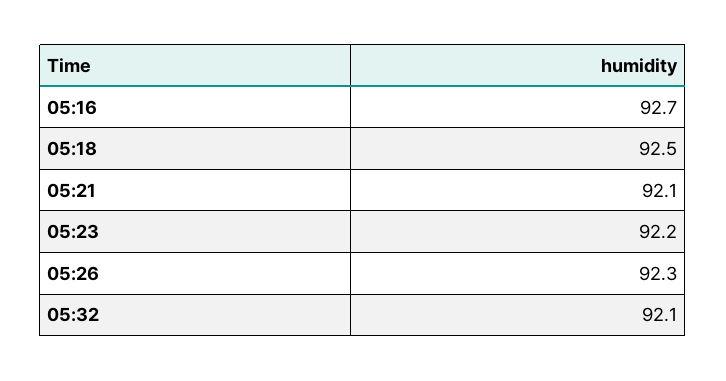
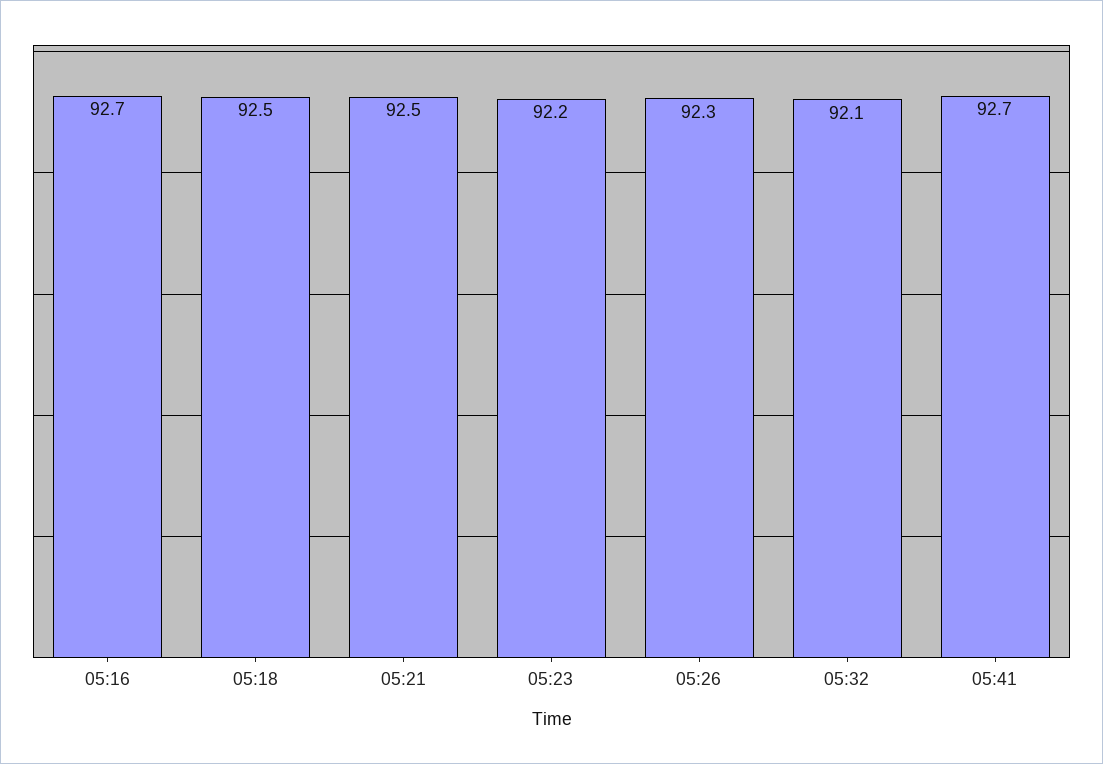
05:21: 92.1 -> 92.5
05:41: none -> 92.7

